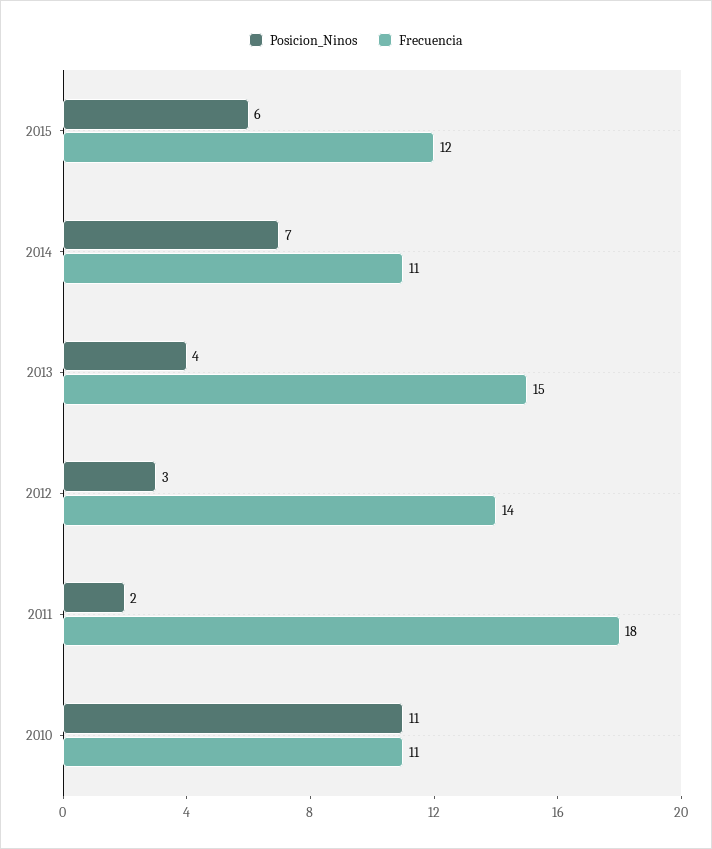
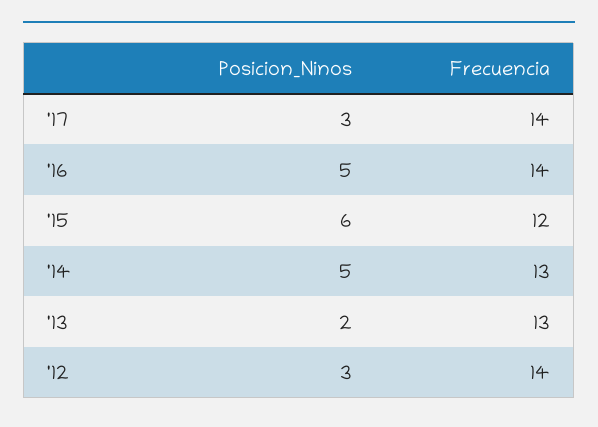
Posicion_Ninos, 2014: 7 -> 5
Frecuencia, 2014: 11 -> 13
Posicion_Ninos, 2013: 4 -> 2
Frecuencia, 2013: 15 -> 13
Posicion_Ninos, 2011: 2 -> none
Frecuencia, 2011: 18 -> none
Posicion_Ninos, 2010: 11 -> none
Frecuencia, 2010: 11 -> none
Posicion_Ninos, '17: none -> 3
Frecuencia, '17: none -> 14
Posicion_Ninos, '16: none -> 5
Frecuencia, '16: none -> 14

